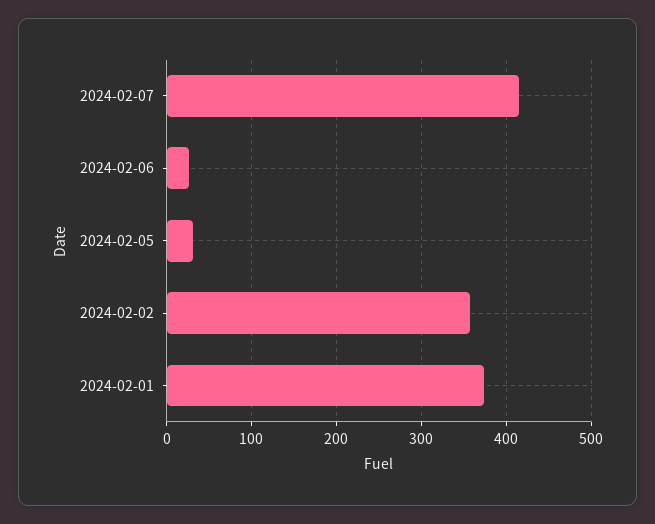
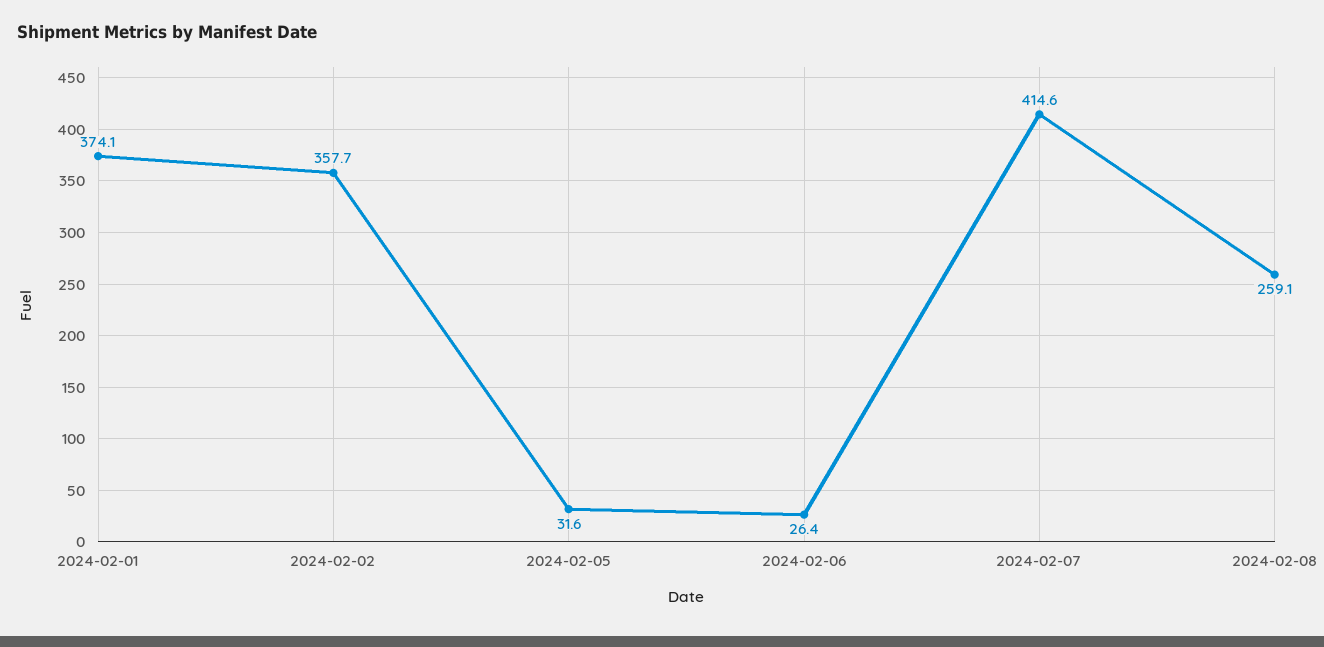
2024-02-08: none -> 259.1

